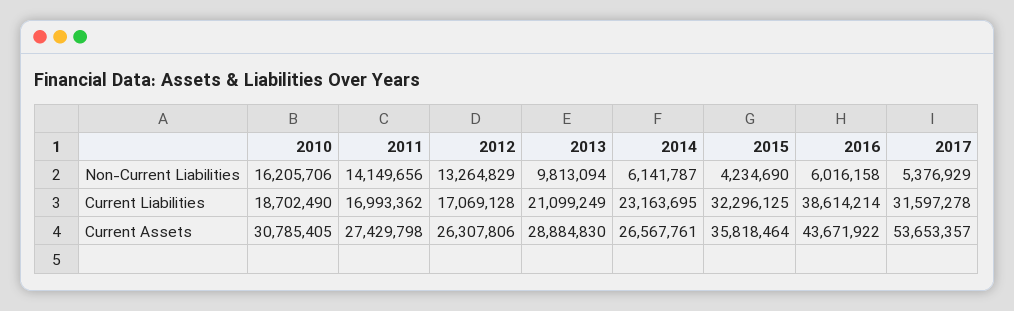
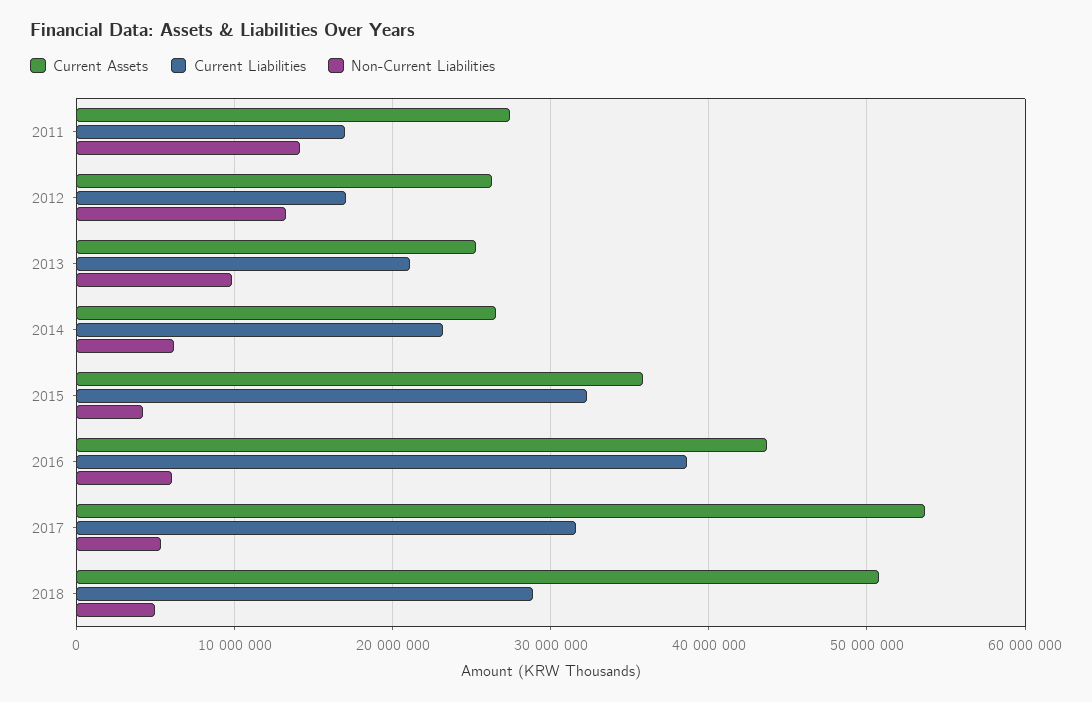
Non-Current Liabilities, 2010: 16205706 -> none
Current Liabilities, 2010: 18702490 -> none
Current Assets, 2010: 30785405 -> none
Current Assets, 2013: 28884830 -> 25000000
Current Assets, 2018: none -> 51000000
Current Liabilities, 2018: none -> 29000000
Non-Current Liabilities, 2018: none -> 5000000

